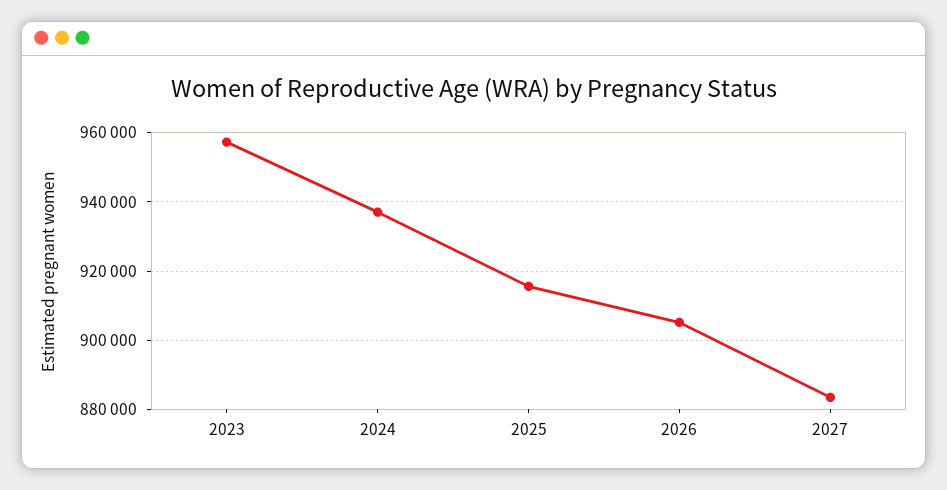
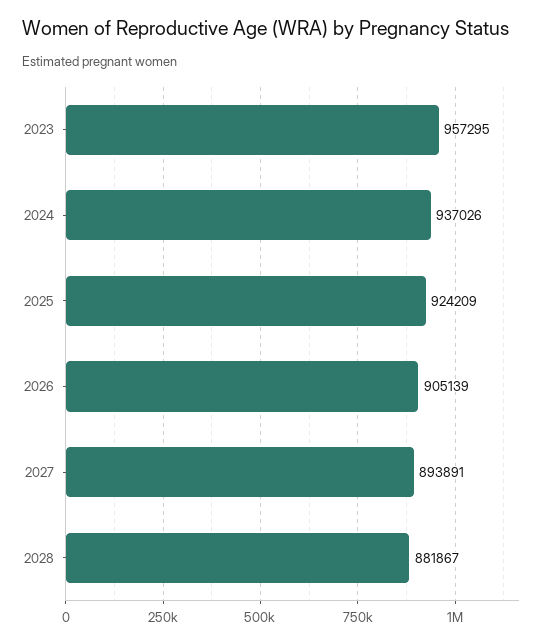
2025: 916000 -> 924209
2027: 884000 -> 893891
2028: none -> 881867

